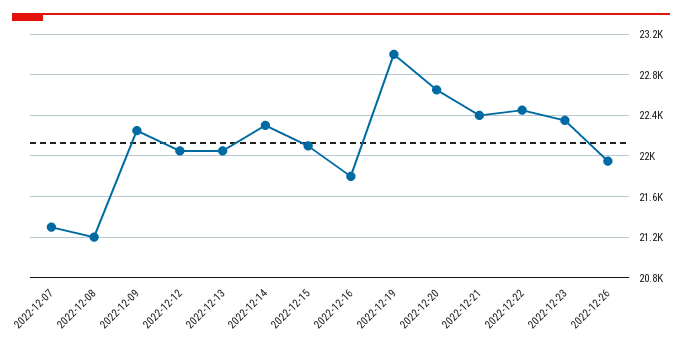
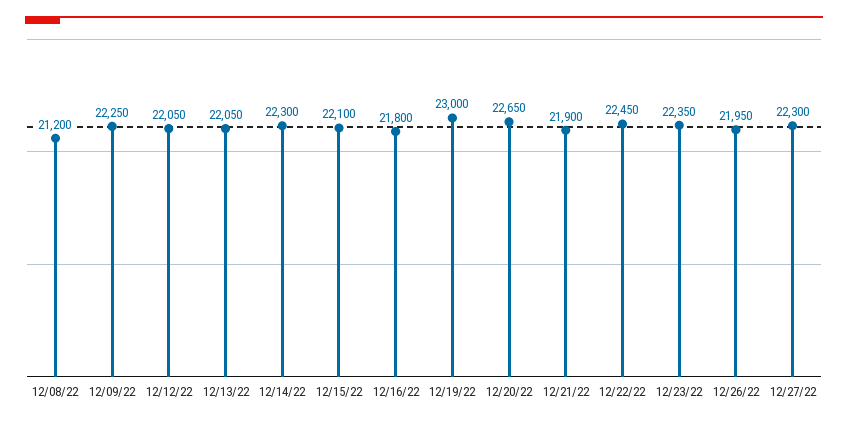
2022-12-07: 21300 -> none
2022-12-21: 22400 -> 21900
12/27/22: none -> 22300

